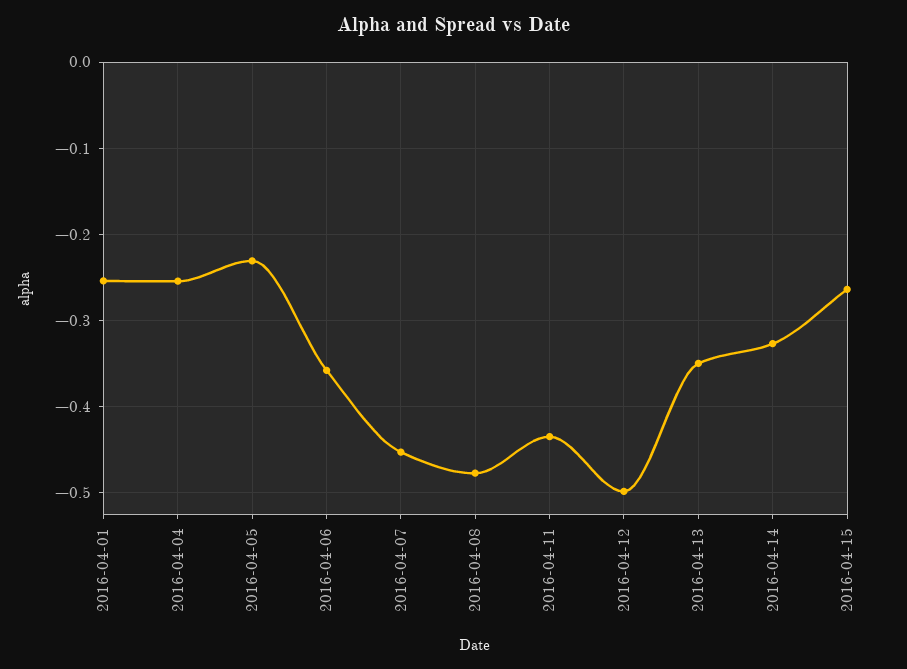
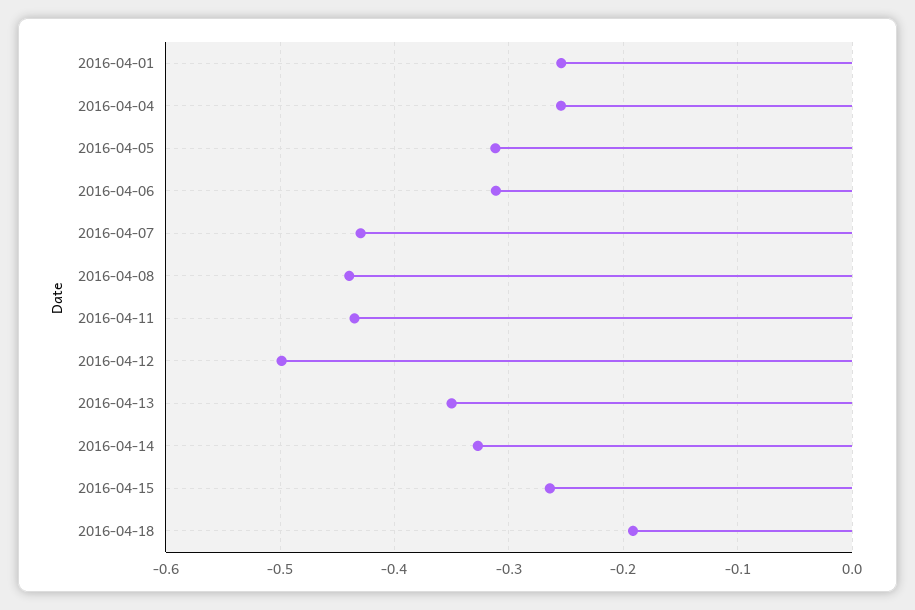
2016-04-05: -0.23 -> -0.31
2016-04-06: -0.36 -> -0.31
2016-04-07: -0.45 -> -0.43
2016-04-08: -0.48 -> -0.44
2016-04-18: none -> -0.19

